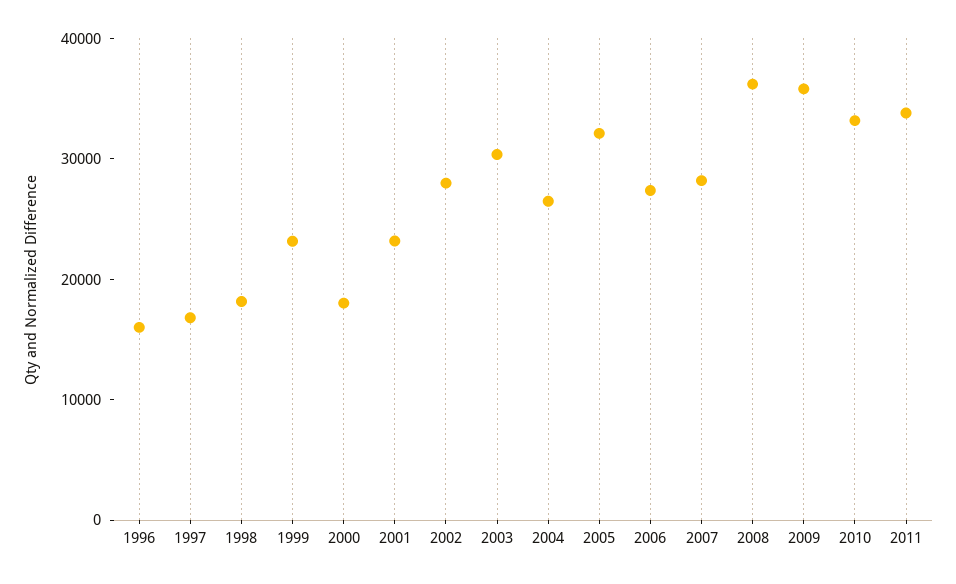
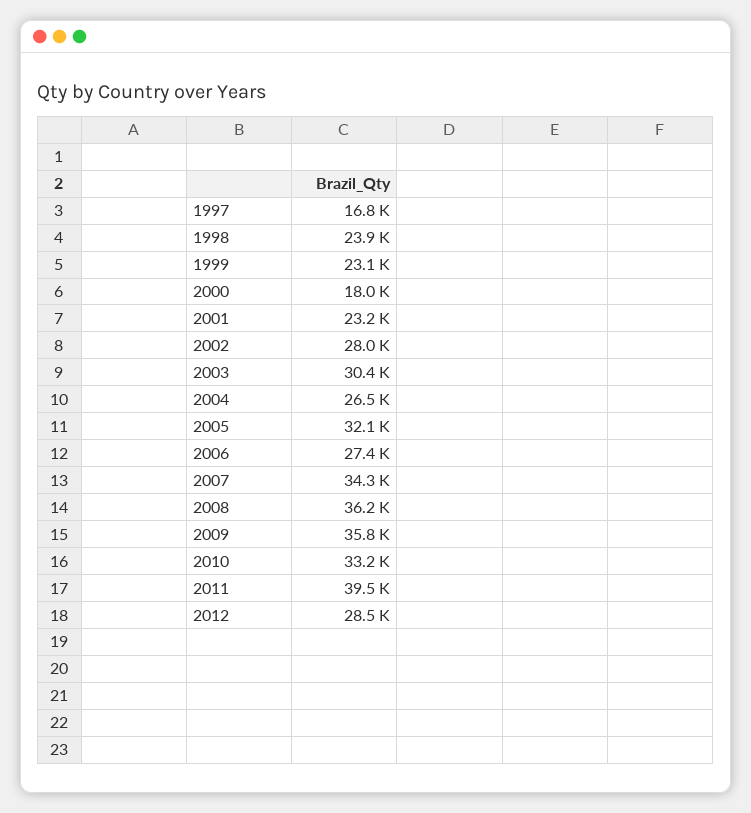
1996: 16000 -> none
1998: 18000 -> 23900
2007: 28000 -> 34300
2011: 34000 -> 39500
2012: none -> 28500

